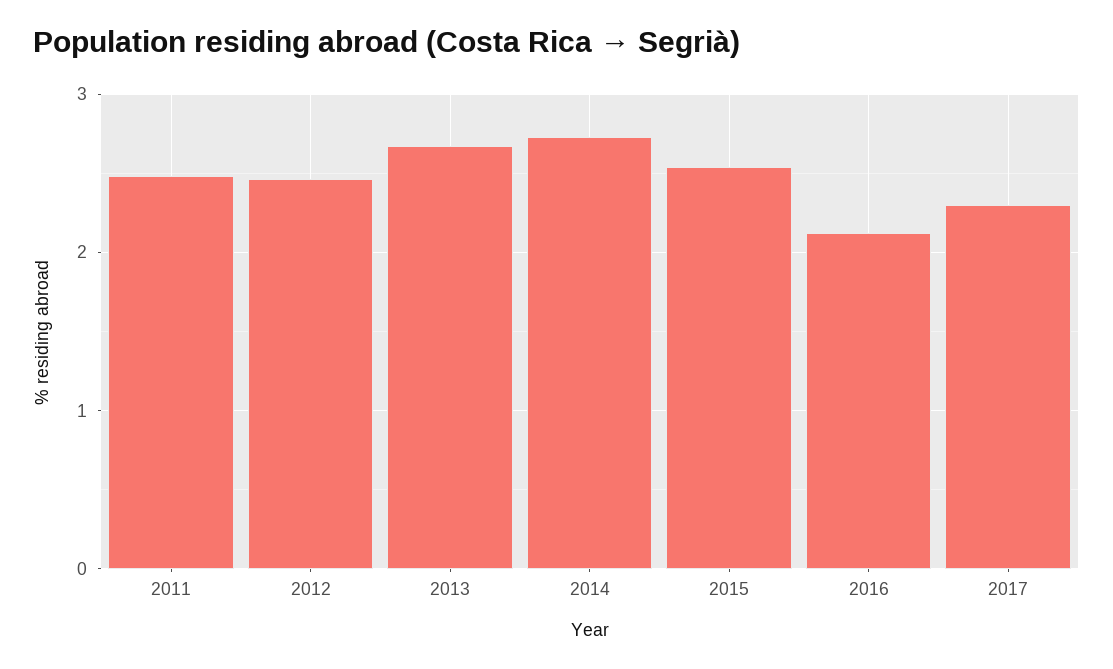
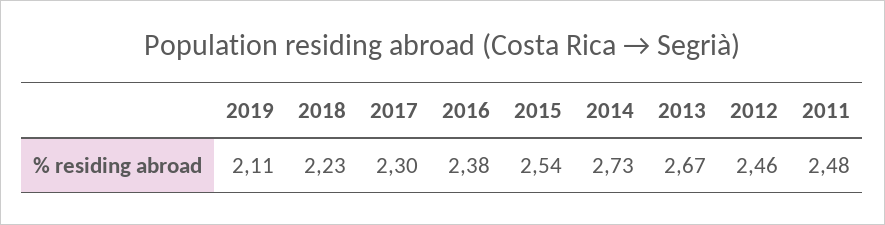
2016: 2.1 -> 2.38
2019: none -> 2.11
2018: none -> 2.23

